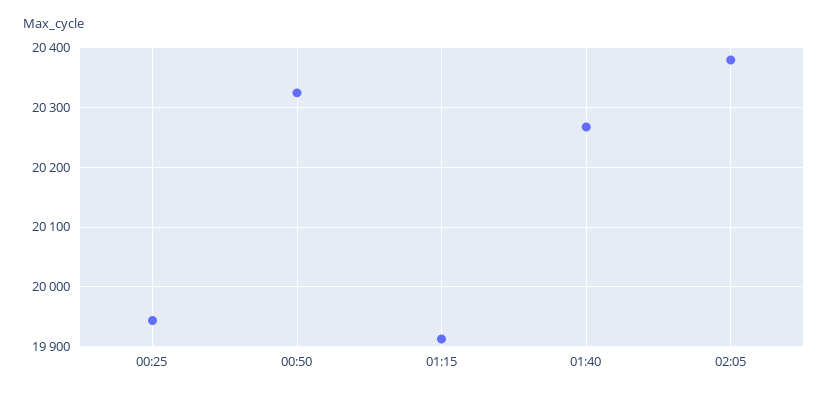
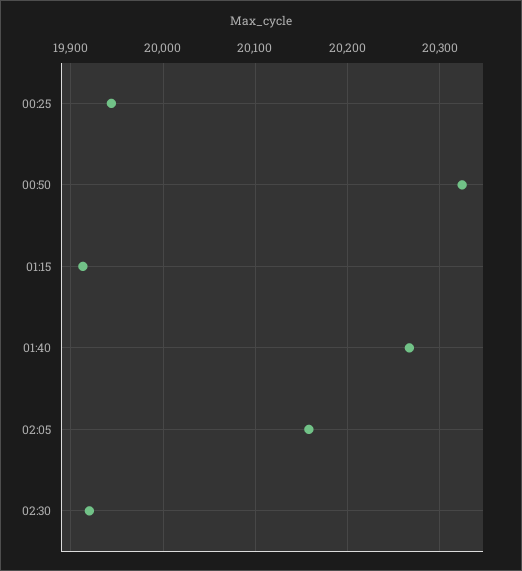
02:05: 20380 -> 20160
02:30: none -> 19920

